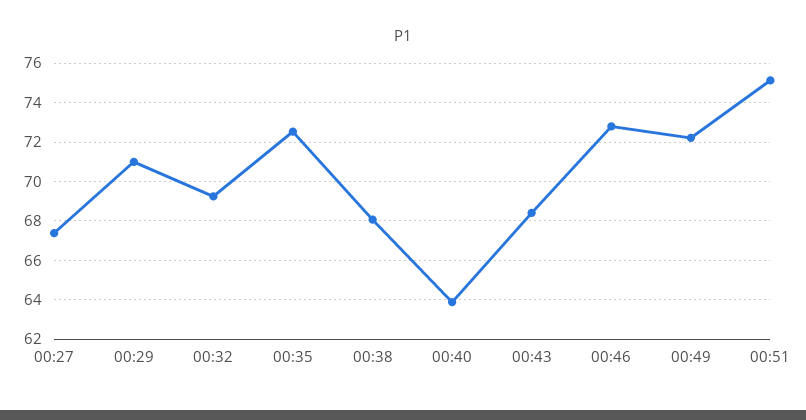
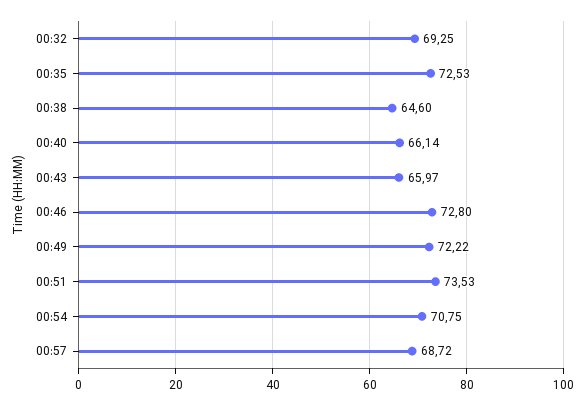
00:27: 67.5 -> none
00:29: 71 -> none
00:38: 68 -> 64.6
00:40: 64 -> 66.14
00:43: 68.5 -> 65.97
00:51: 75 -> 73.53
00:54: none -> 70.75
00:57: none -> 68.72

